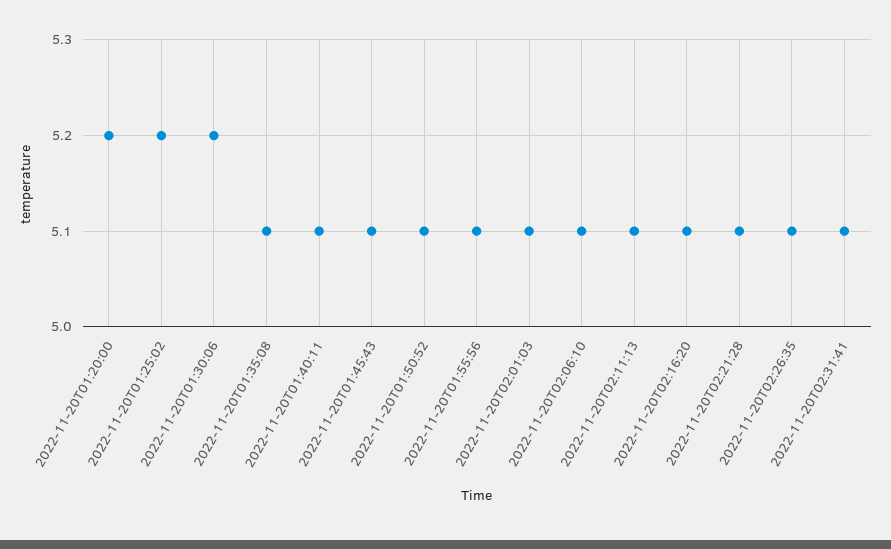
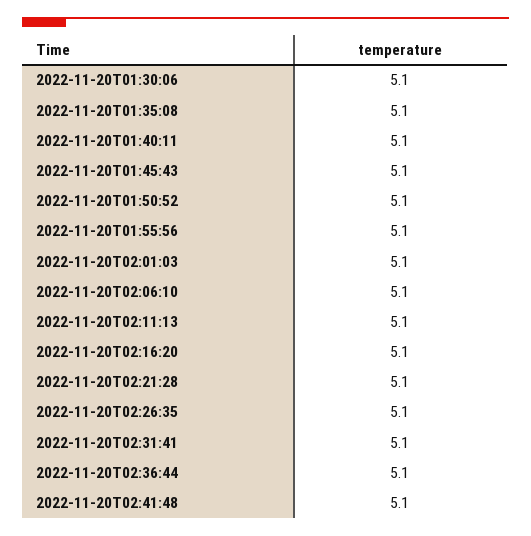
2022-11-20T01:20:00: 5.2 -> none
2022-11-20T01:25:02: 5.2 -> none
2022-11-20T01:30:06: 5.2 -> 5.1
2022-11-20T02:36:44: none -> 5.1
2022-11-20T02:41:48: none -> 5.1

